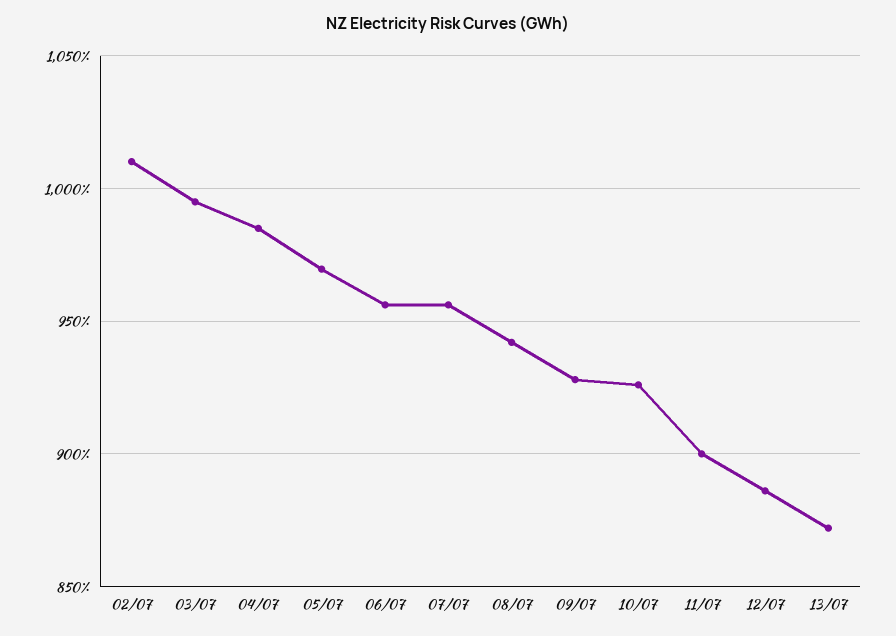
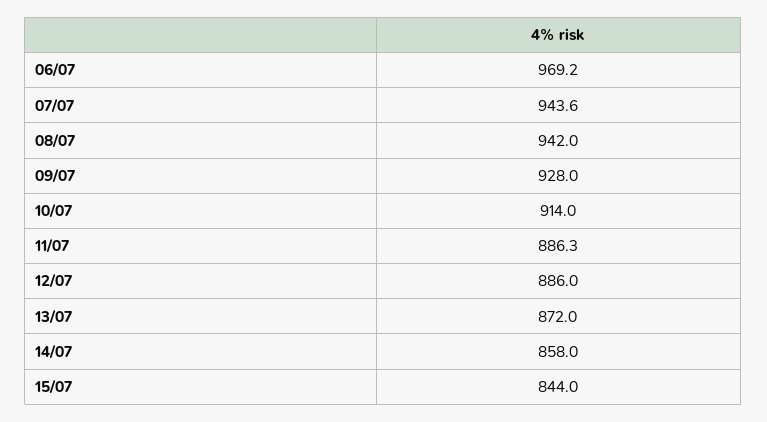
02/07: 1010 -> none
03/07: 995 -> none
04/07: 985 -> none
05/07: 970 -> none
06/07: 955 -> 969.2
07/07: 955 -> 943.6
10/07: 925 -> 914
11/07: 900 -> 886.3
14/07: none -> 858
15/07: none -> 844

